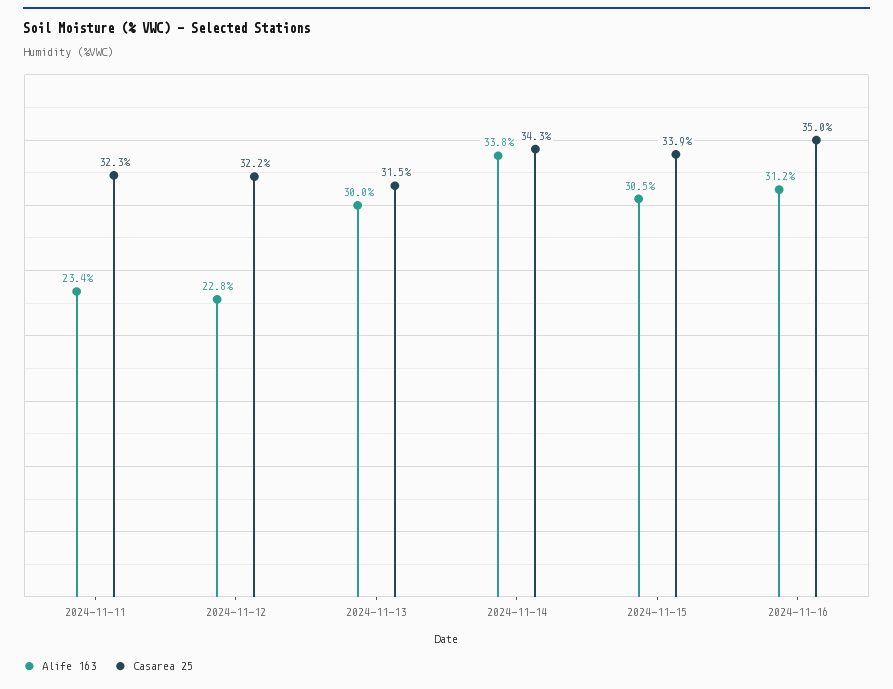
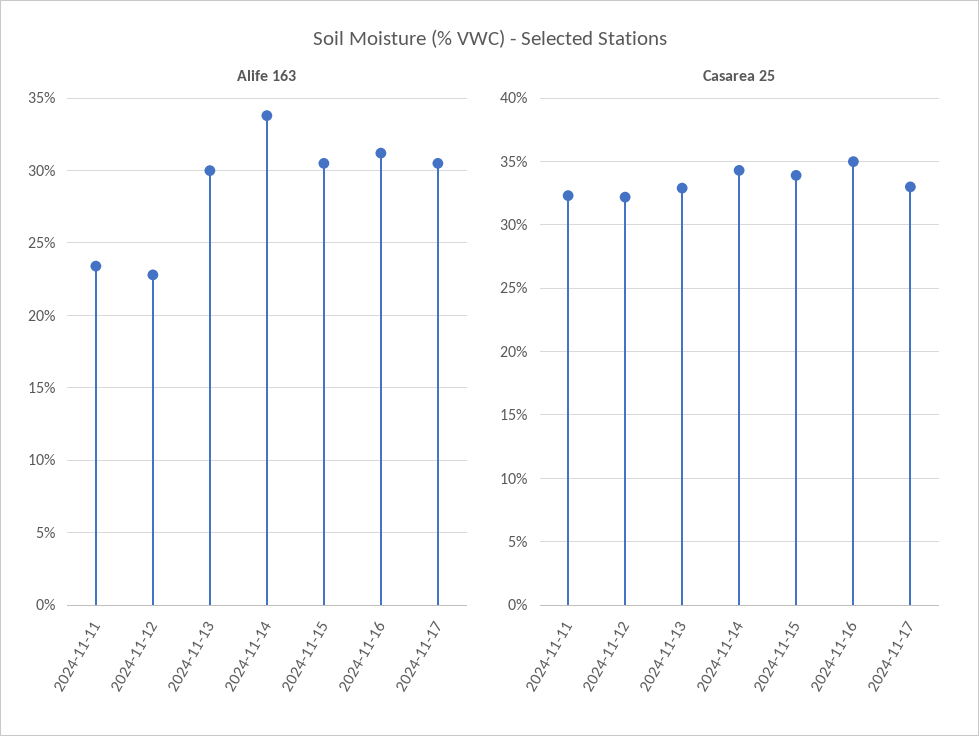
Casarea 25, 2024-11-13: 31.5 -> 33
Alife 163, 2024-11-17: none -> 30.5
Casarea 25, 2024-11-17: none -> 33

